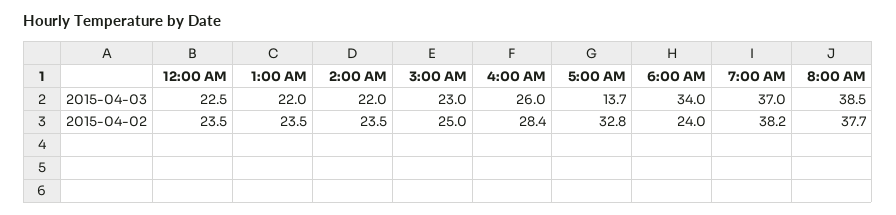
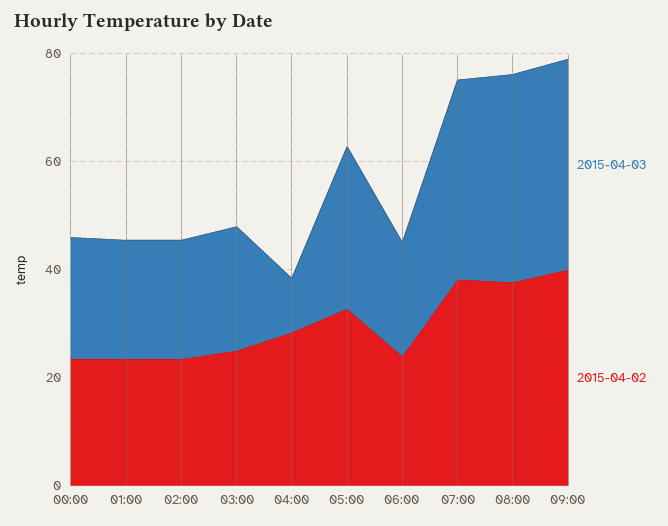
2015-04-03, 4:00 AM: 26 -> 10
2015-04-03, 5:00 AM: 13.7 -> 30
2015-04-03, 6:00 AM: 34 -> 20
2015-04-03, 09:00: none -> 40
2015-04-02, 09:00: none -> 40

